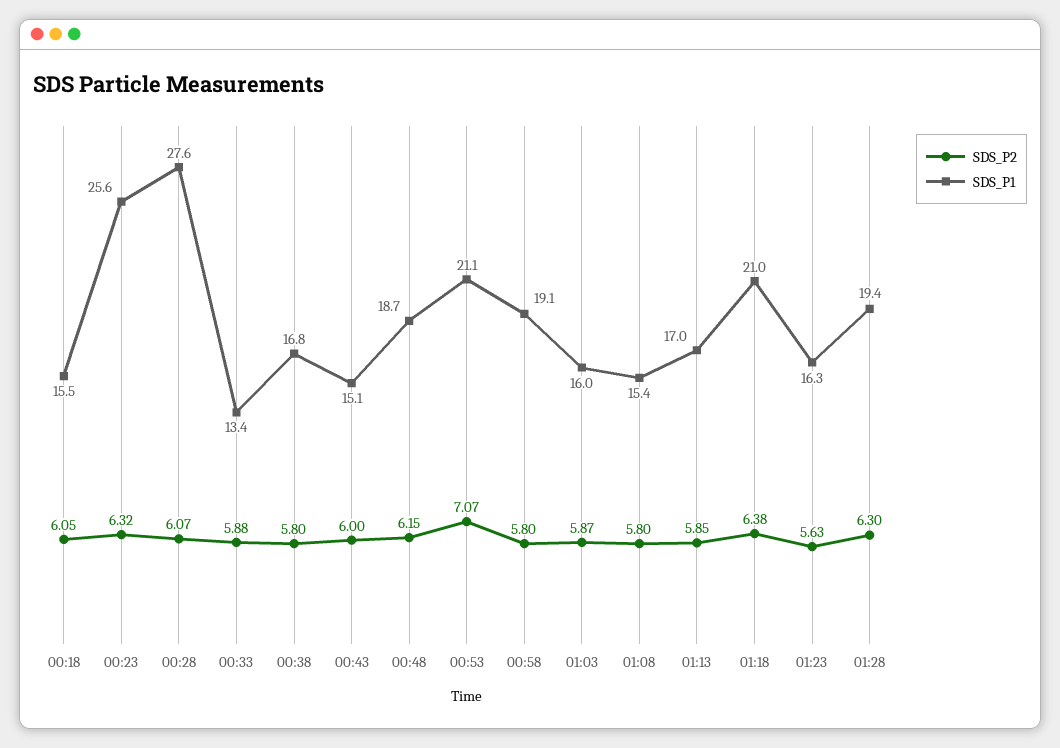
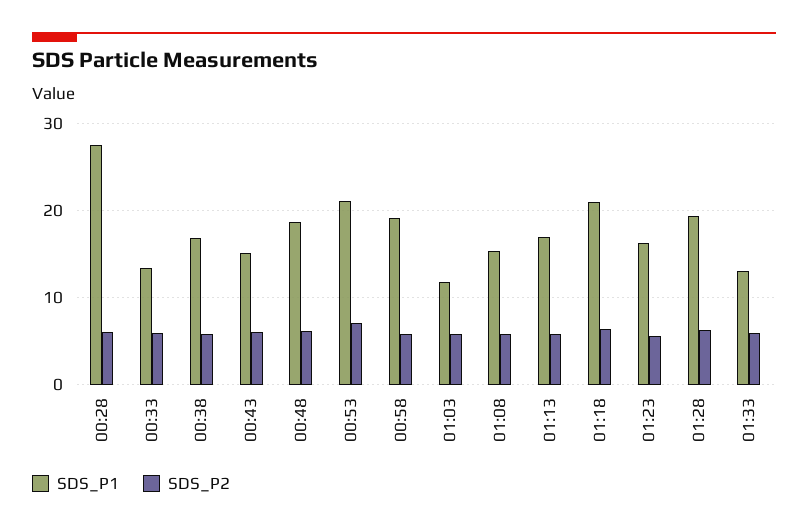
SDS_P2, 00:18: 6.05 -> none
SDS_P1, 00:18: 15.5 -> none
SDS_P2, 00:23: 6.32 -> none
SDS_P1, 00:23: 25.6 -> none
SDS_P1, 01:03: 16 -> 12
SDS_P1, 01:33: none -> 13
SDS_P2, 01:33: none -> 6

